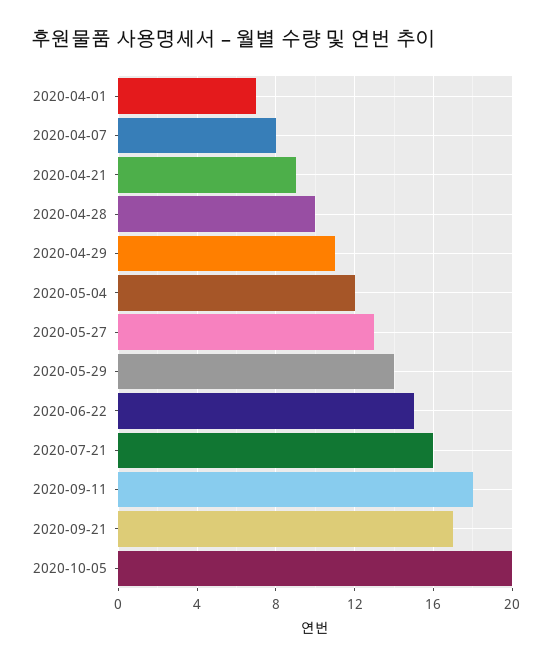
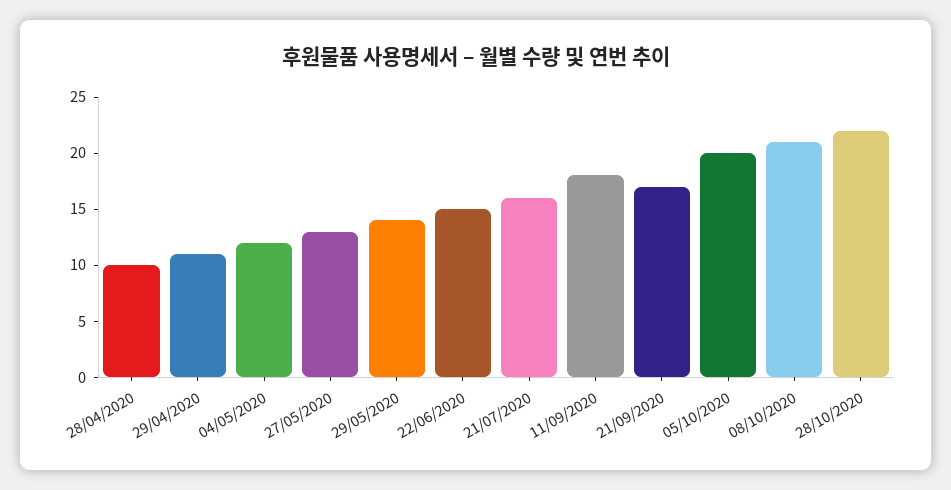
2020-04-01: 7 -> none
2020-04-07: 8 -> none
2020-04-21: 9 -> none
08/10/2020: none -> 21
28/10/2020: none -> 22

